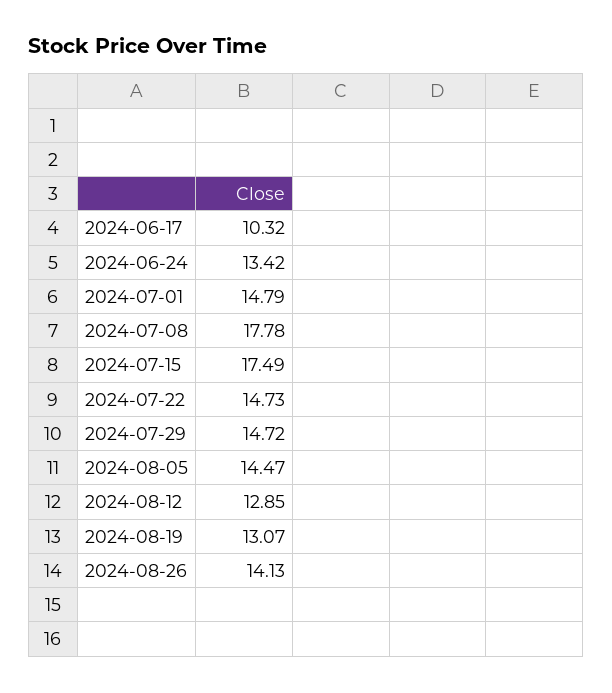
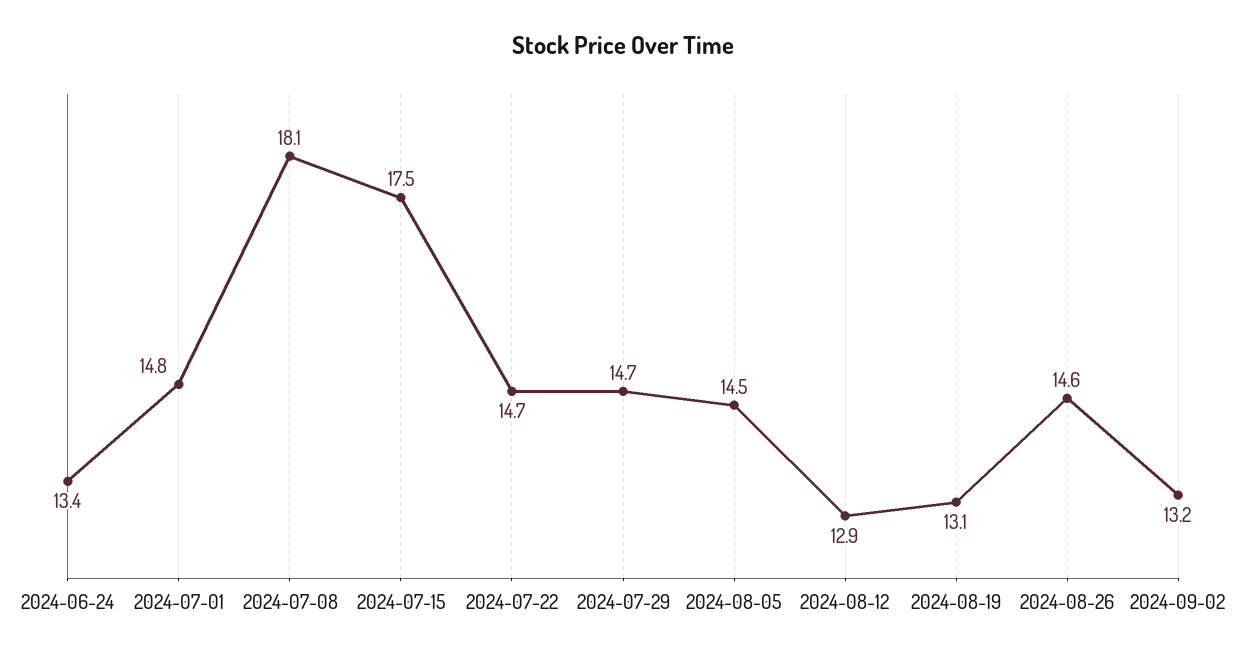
2024-06-17: 10.32 -> none
2024-07-08: 17.78 -> 18.1
2024-08-26: 14.13 -> 14.6
2024-09-02: none -> 13.2

